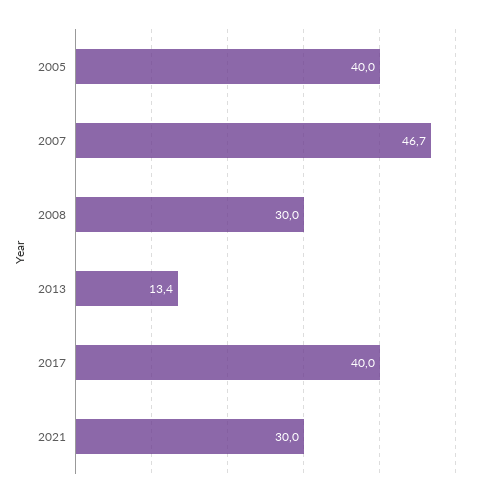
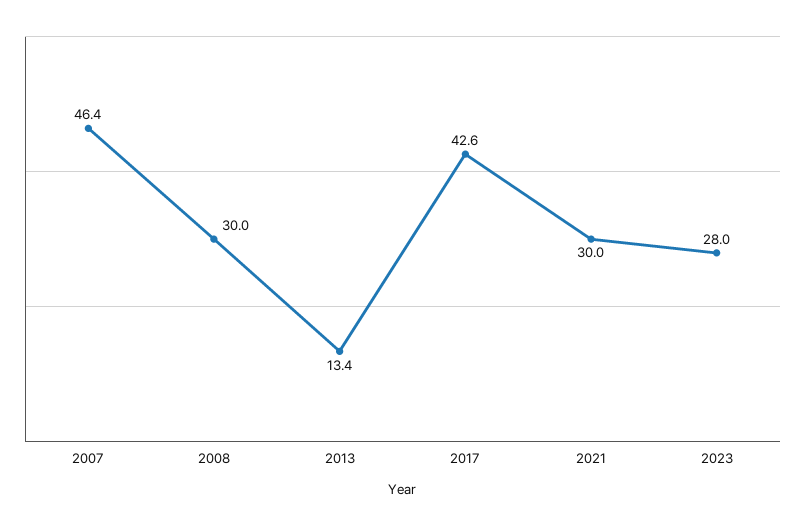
2005: 40 -> none
2007: 46.7 -> 46.4
2017: 40 -> 42.6
2023: none -> 28

